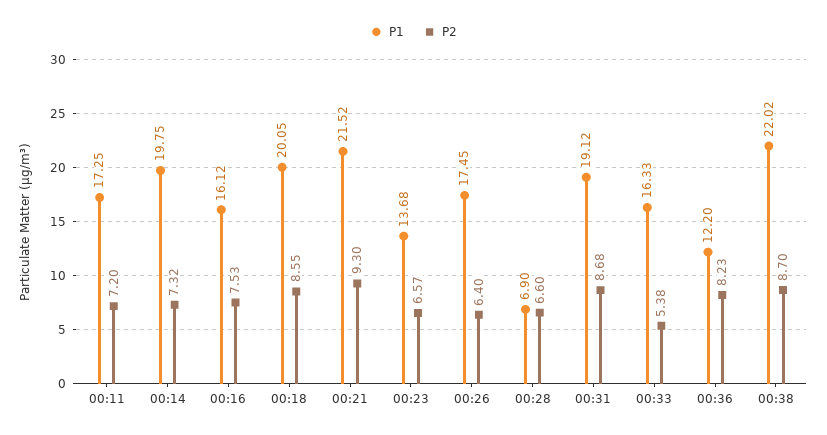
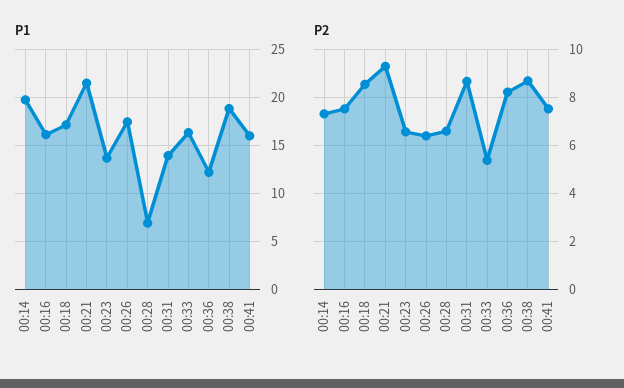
P1, 00:11: 17.25 -> none
P2, 00:11: 7.2 -> none
P1, 00:18: 20.05 -> 17
P1, 00:31: 19.12 -> 14
P1, 00:38: 22.02 -> 19
P1, 00:41: none -> 16
P2, 00:41: none -> 7.5

